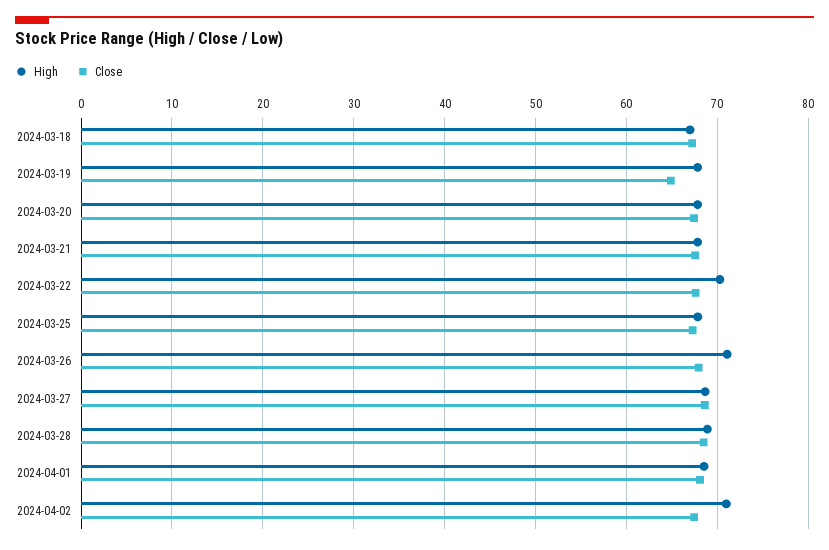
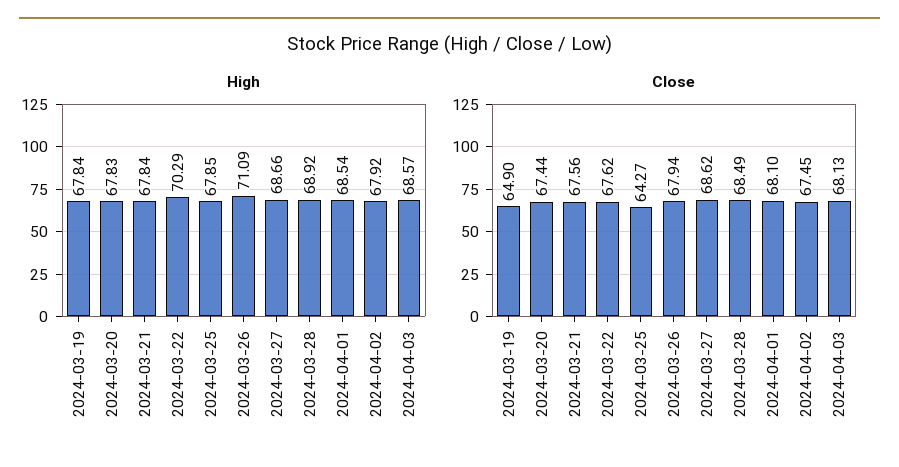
High, 2024-03-18: 67 -> none
Close, 2024-03-18: 67 -> none
Close, 2024-03-25: 67 -> 64.27
High, 2024-04-02: 71 -> 67.92
High, 2024-04-03: none -> 68.57
Close, 2024-04-03: none -> 68.13

